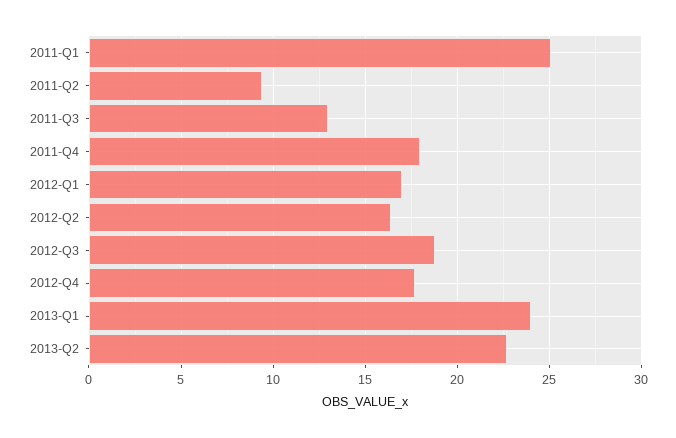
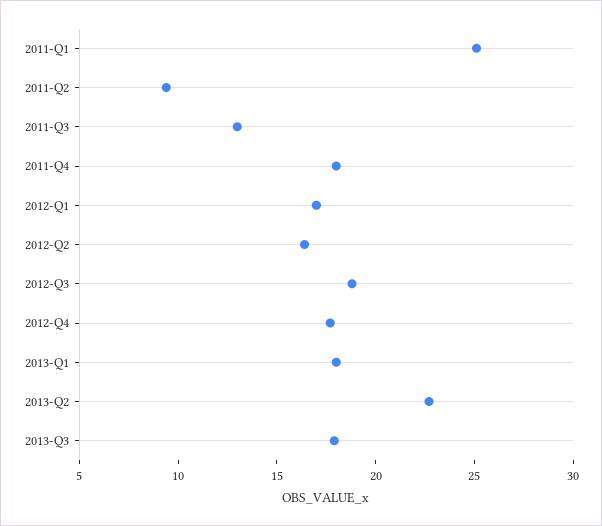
2013-Q1: 24 -> 18
2013-Q3: none -> 18

